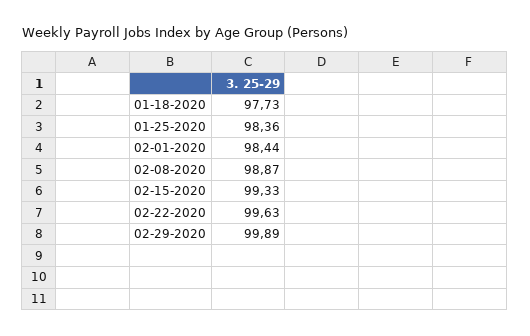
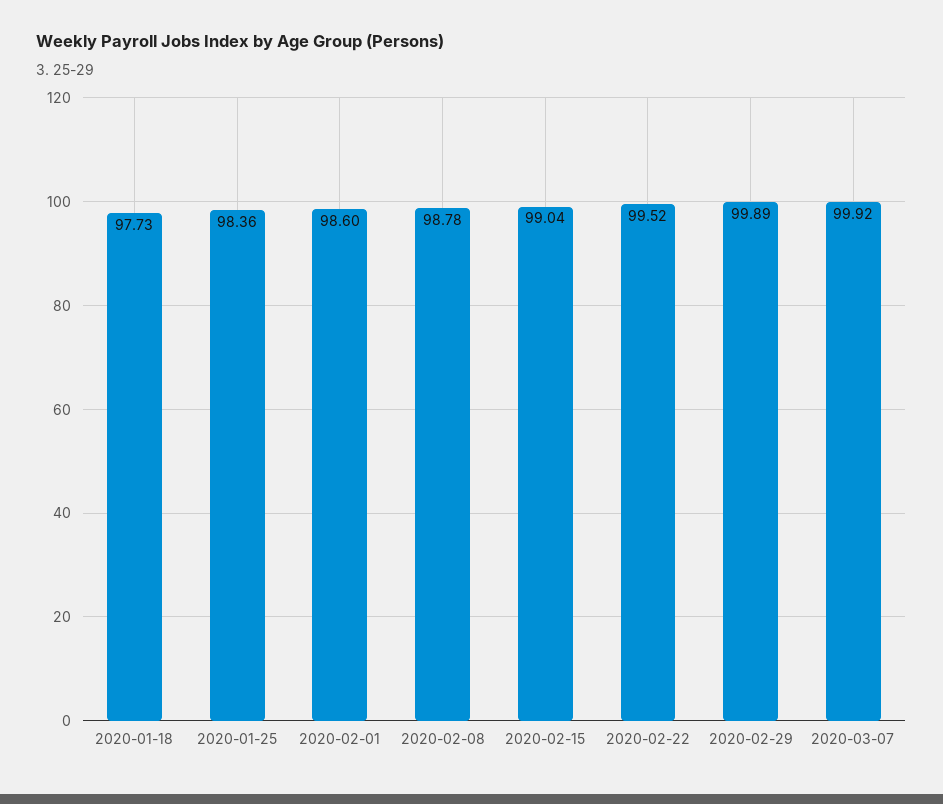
02-01-2020: 98.44 -> 98.6
02-08-2020: 98.87 -> 98.78
02-15-2020: 99.33 -> 99.04
02-22-2020: 99.63 -> 99.52
2020-03-07: none -> 99.92

